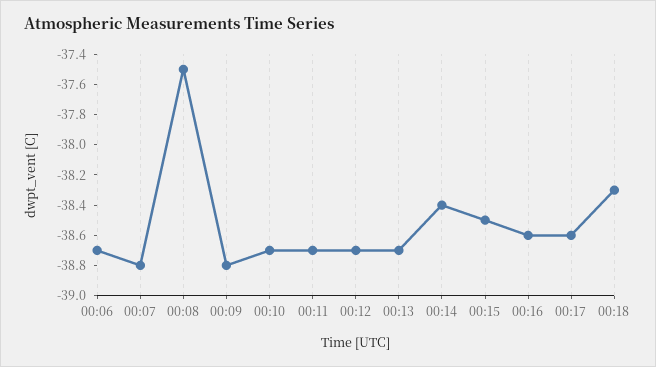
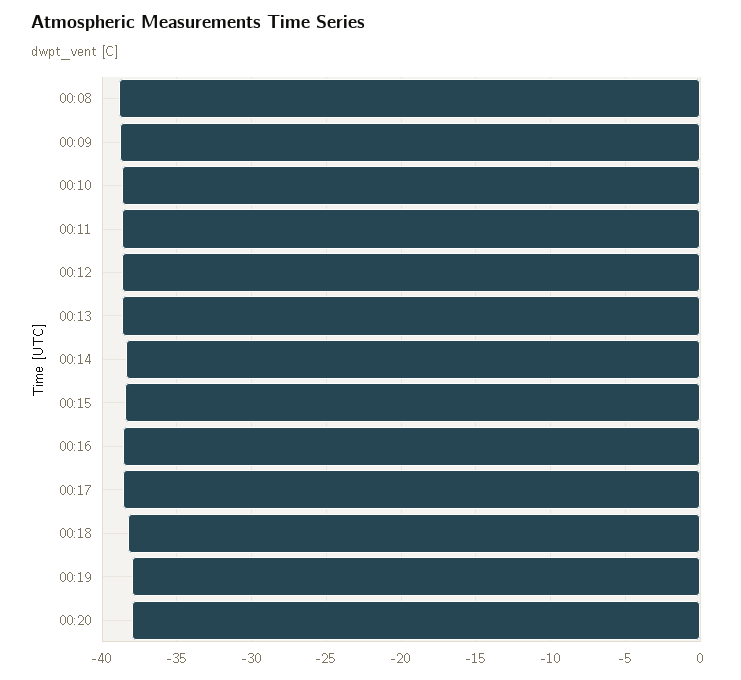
00:06: -38.7 -> none
00:07: -38.8 -> none
00:08: -37.5 -> -39
00:19: none -> -38
00:20: none -> -38

